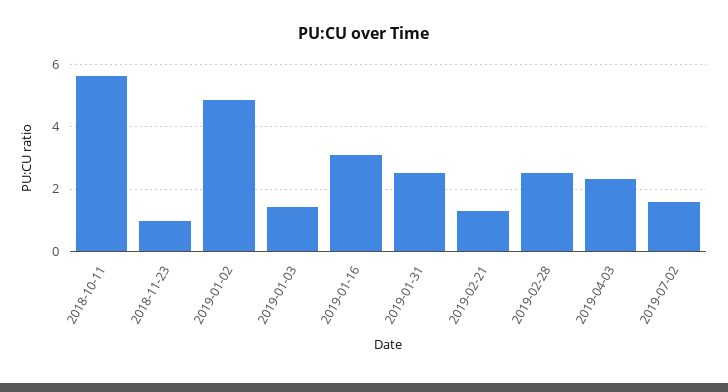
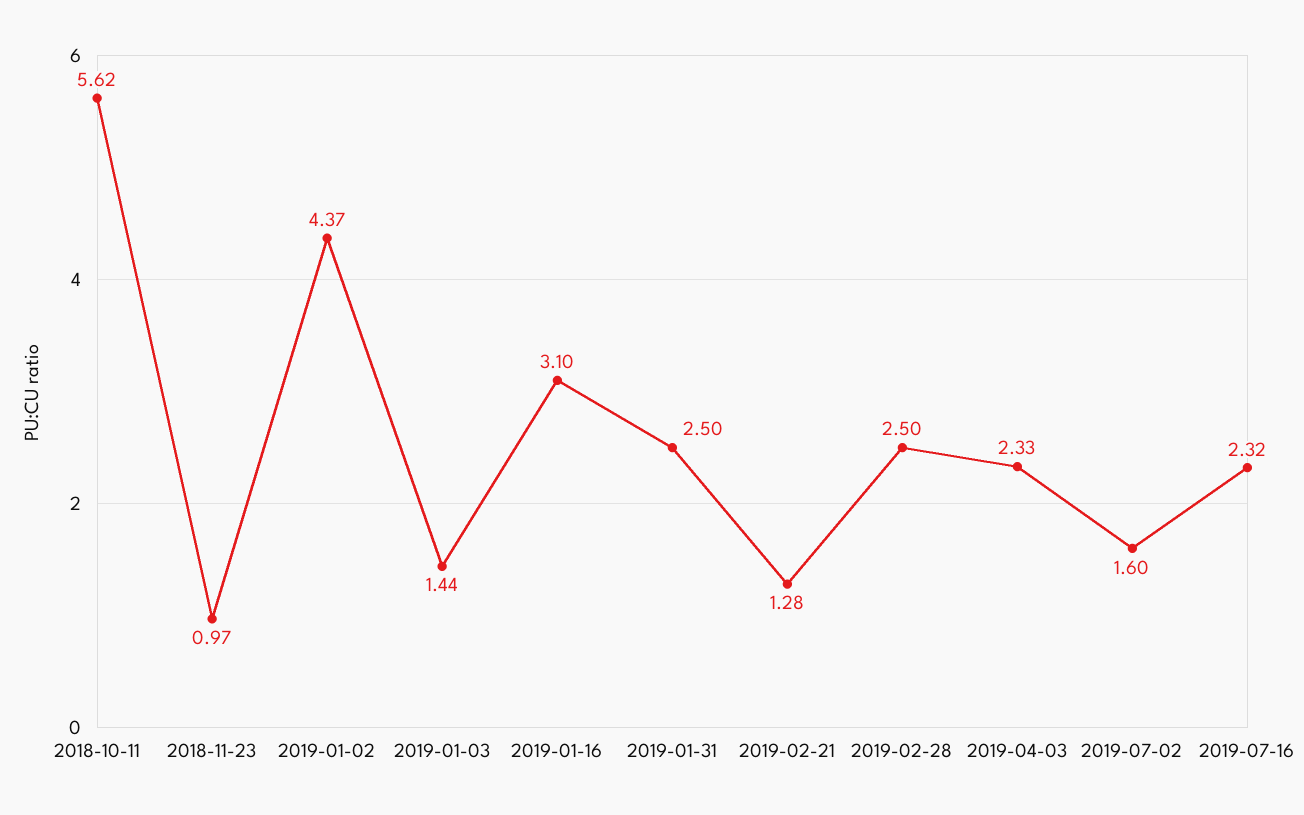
2019-01-02: 4.8 -> 4.37
2019-07-16: none -> 2.32

